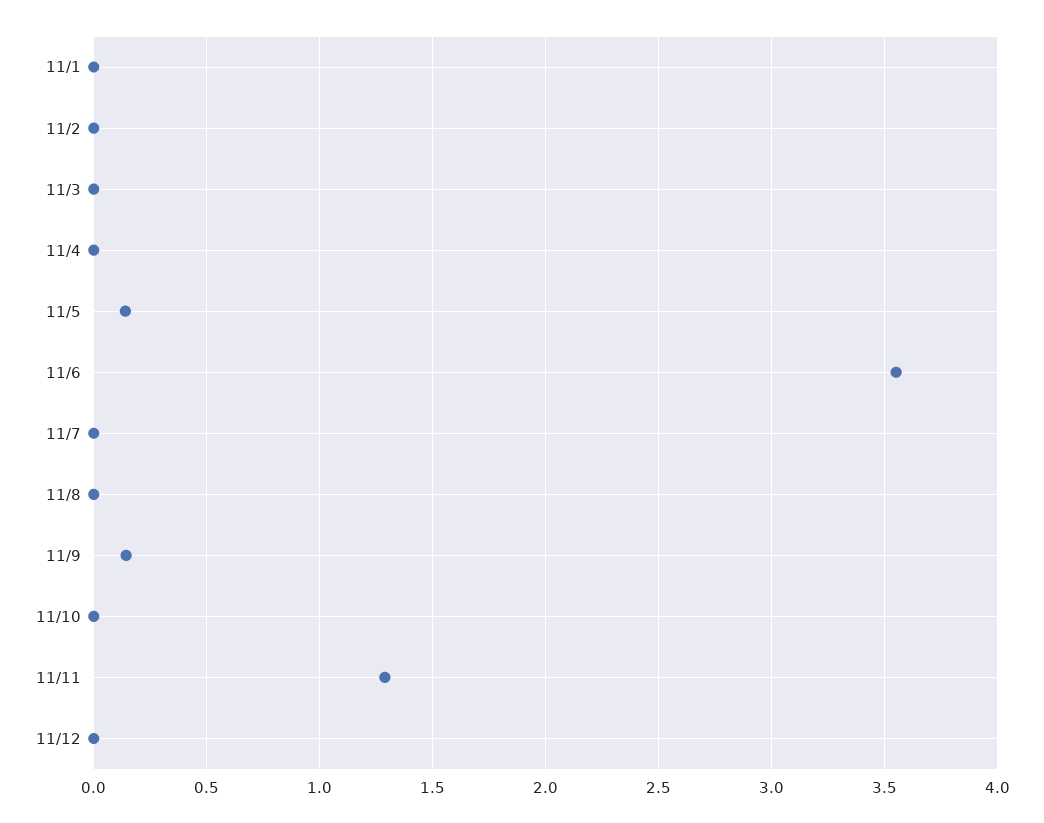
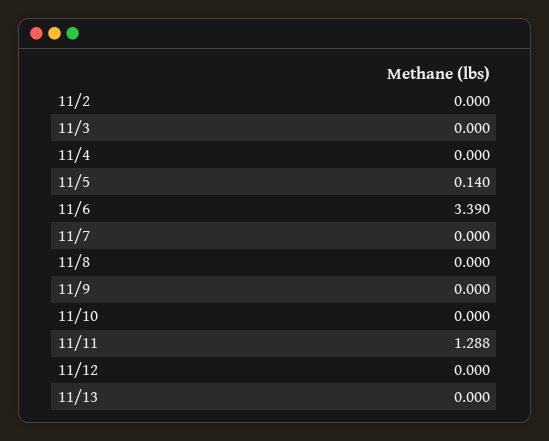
11/1: 0 -> none
11/6: 3.55 -> 3.39
11/9: 0.15 -> 0
11/13: none -> 0

